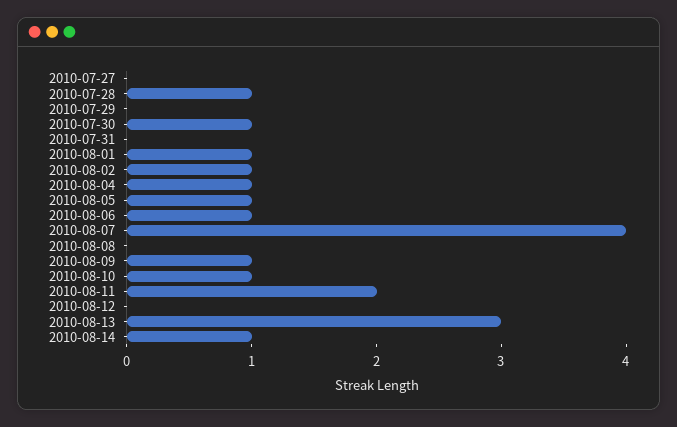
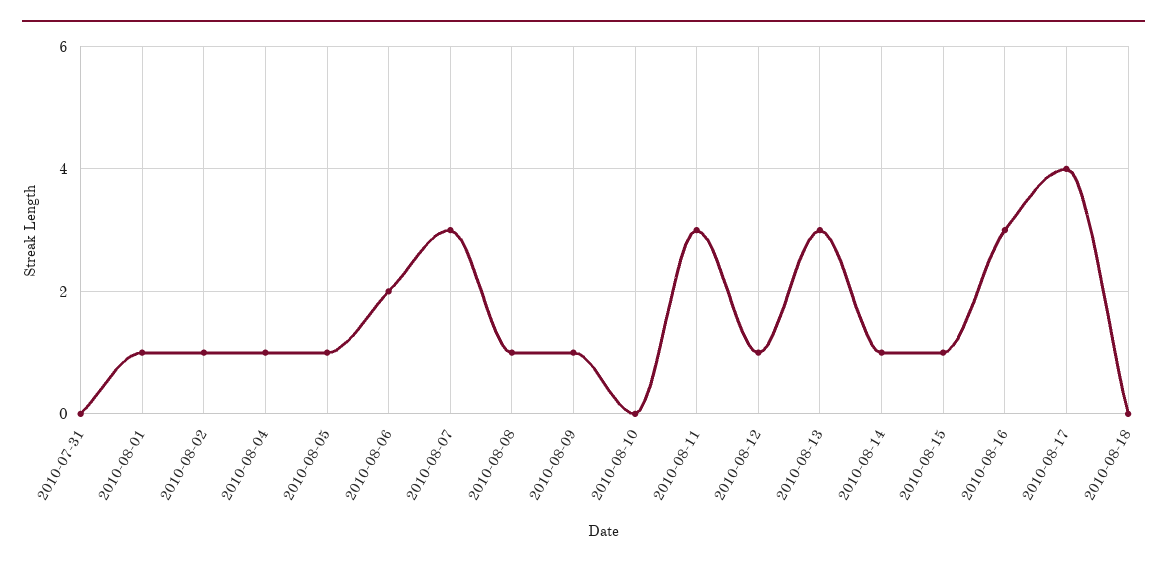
2010-07-27: 0 -> none
2010-07-28: 1 -> none
2010-07-29: 0 -> none
2010-07-30: 1 -> none
2010-08-06: 1 -> 2
2010-08-07: 4 -> 3
2010-08-08: 0 -> 1
2010-08-10: 1 -> 0
2010-08-11: 2 -> 3
2010-08-12: 0 -> 1
2010-08-15: none -> 1
2010-08-16: none -> 3
2010-08-17: none -> 4
2010-08-18: none -> 0

